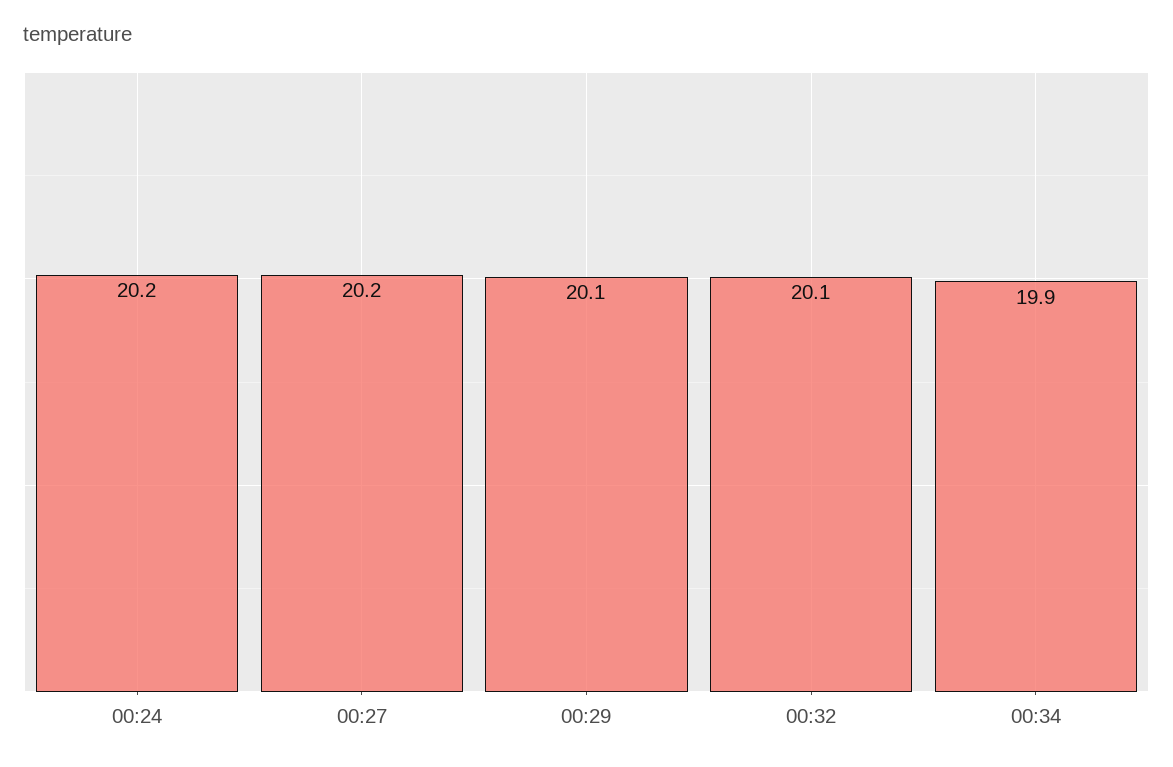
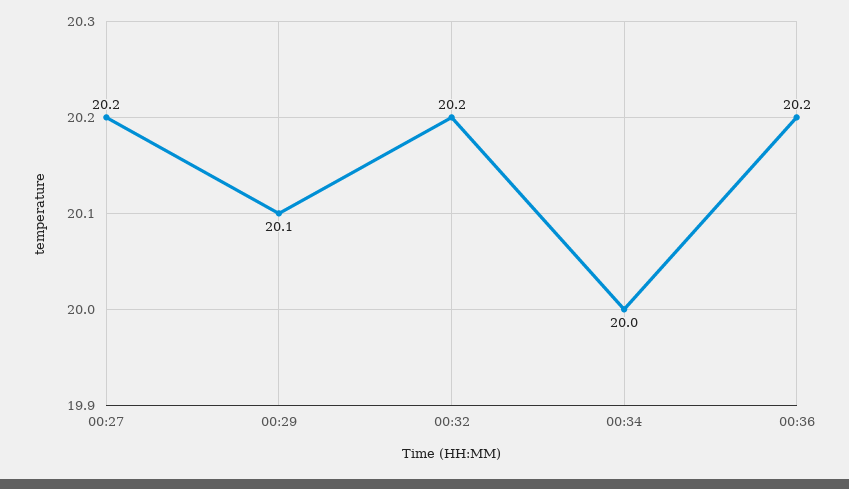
00:24: 20.2 -> none
00:32: 20.1 -> 20.2
00:34: 19.9 -> 20
00:36: none -> 20.2

